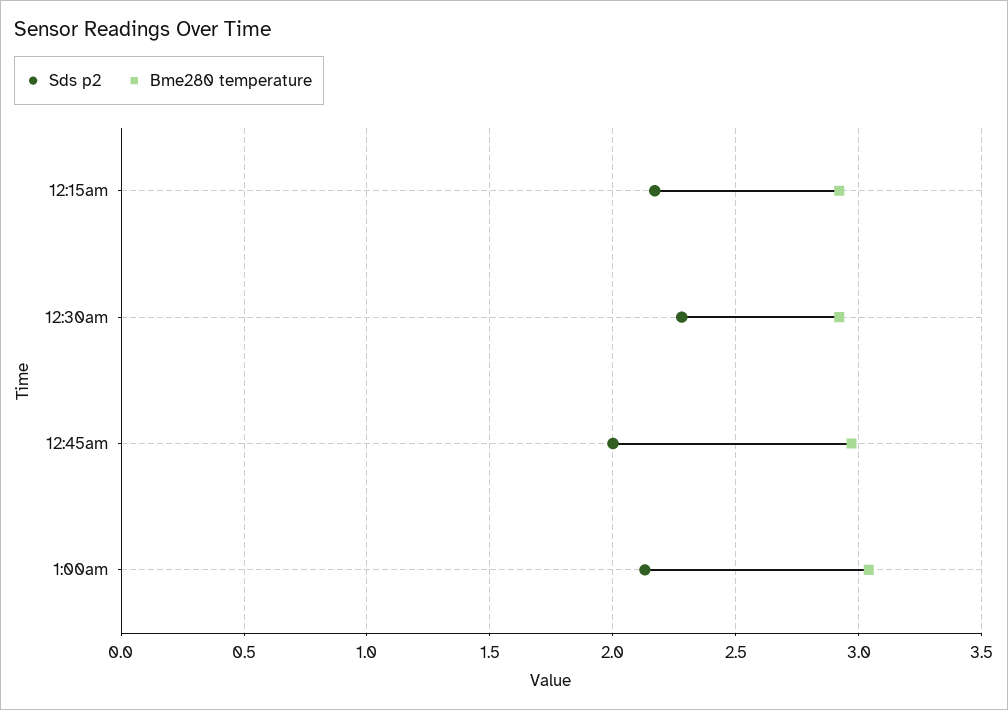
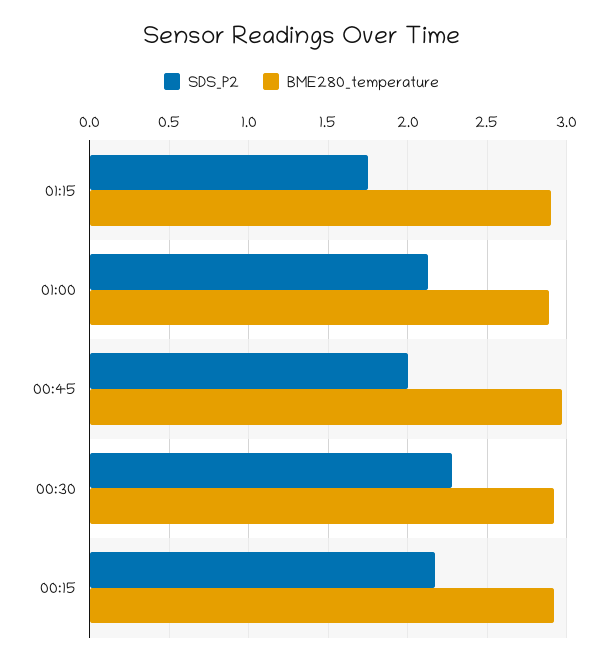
Bme280 temperature, 1:00am: 3.05 -> 2.9
Sds p2, 01:15: none -> 1.75
Bme280 temperature, 01:15: none -> 2.9

